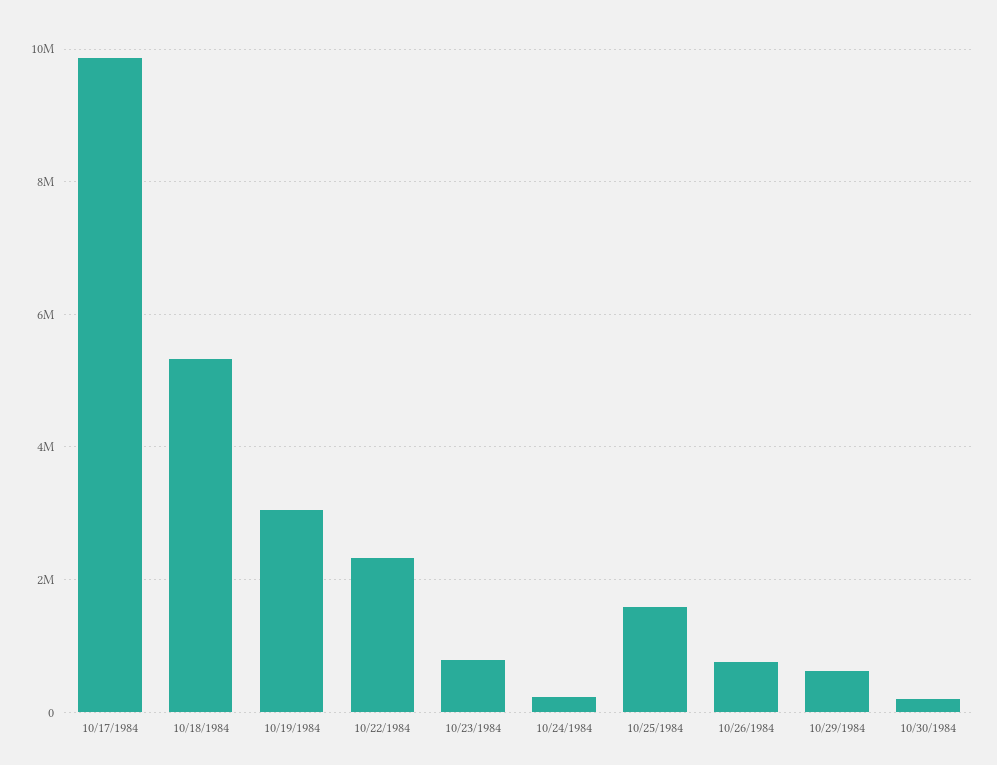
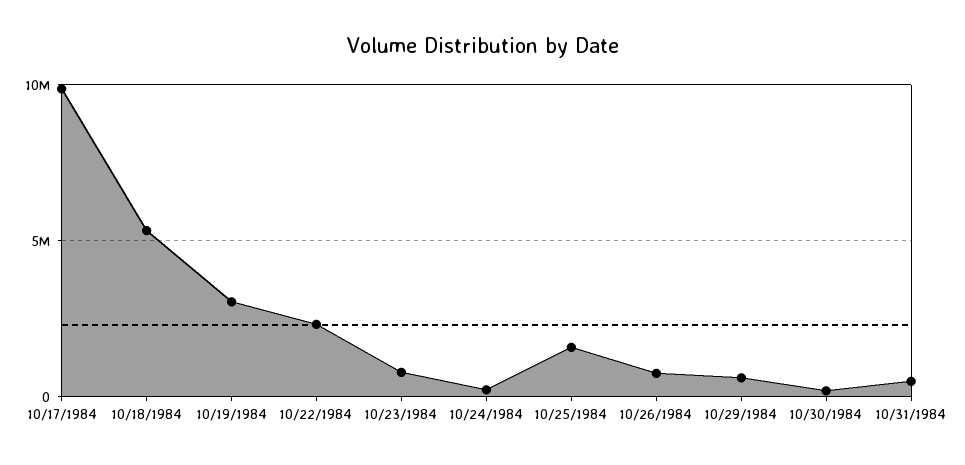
10/31/1984: none -> 500000

